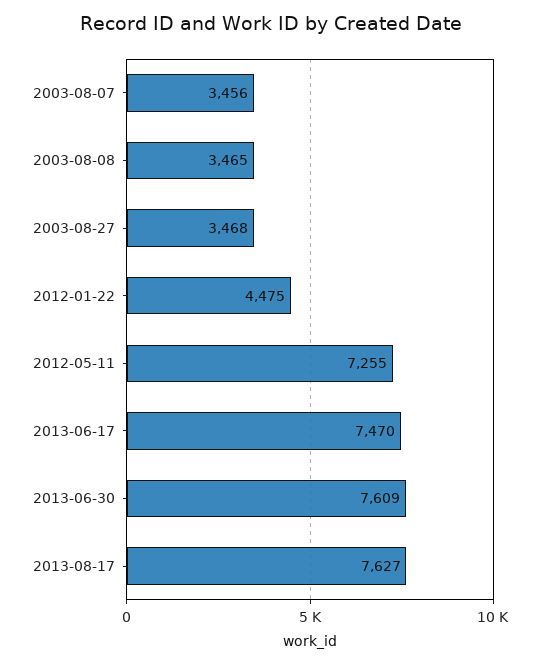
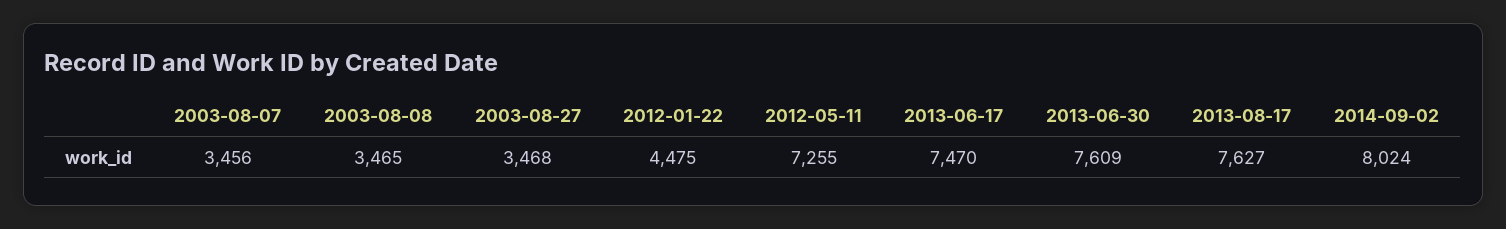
2014-09-02: none -> 8024

